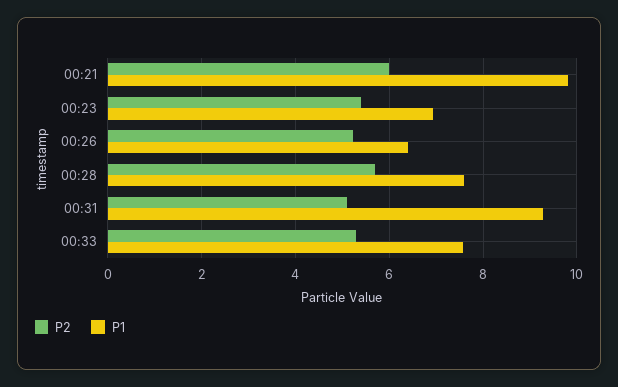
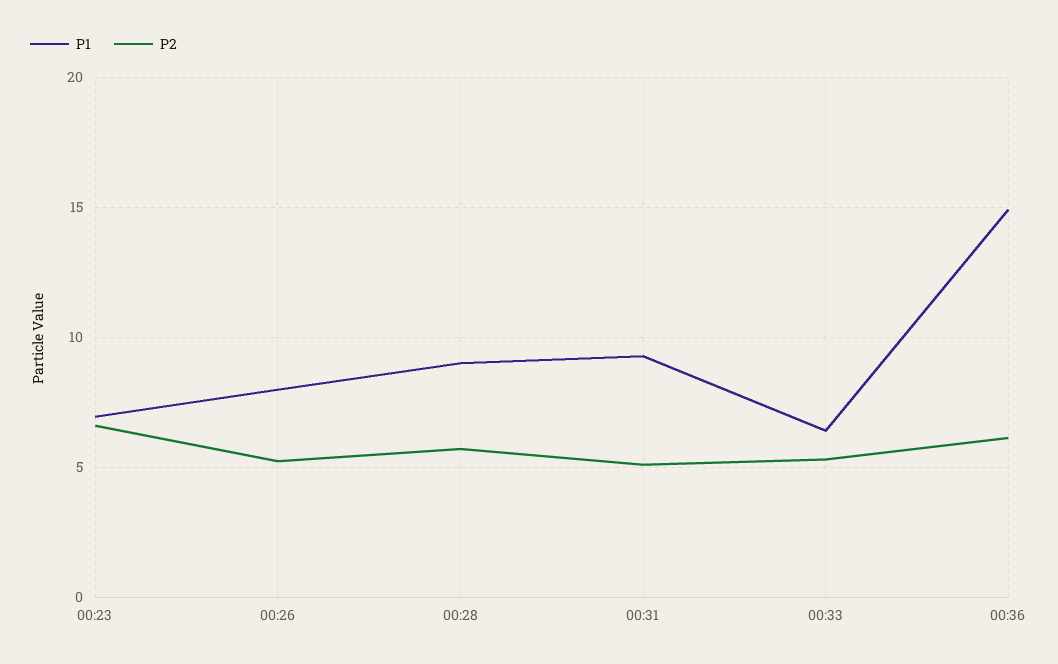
P2, 00:21: 6 -> none
P1, 00:21: 9.8 -> none
P2, 00:23: 5.4 -> 6.5
P1, 00:26: 6.4 -> 8
P1, 00:28: 7.6 -> 9
P1, 00:33: 7.6 -> 6.5
P1, 00:36: none -> 15
P2, 00:36: none -> 6

